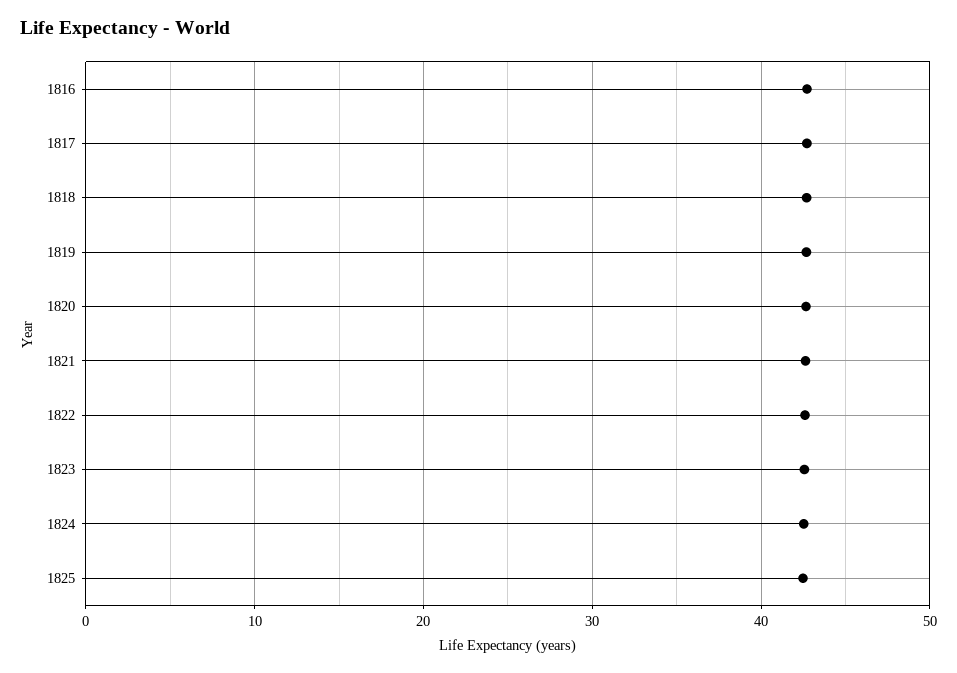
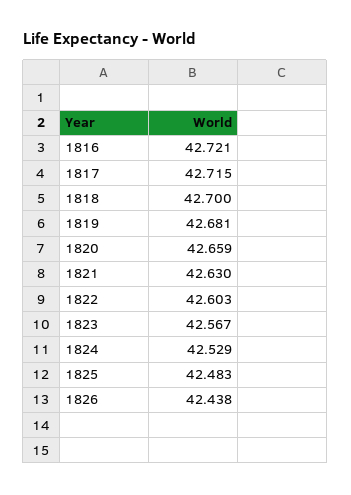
1826: none -> 42.438

